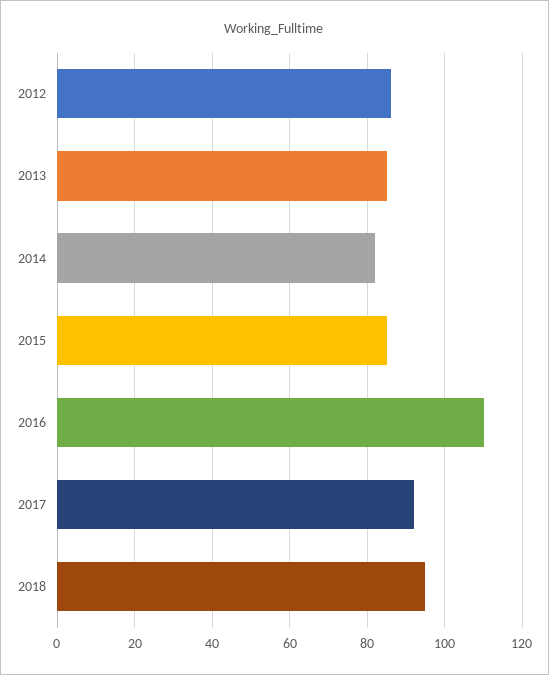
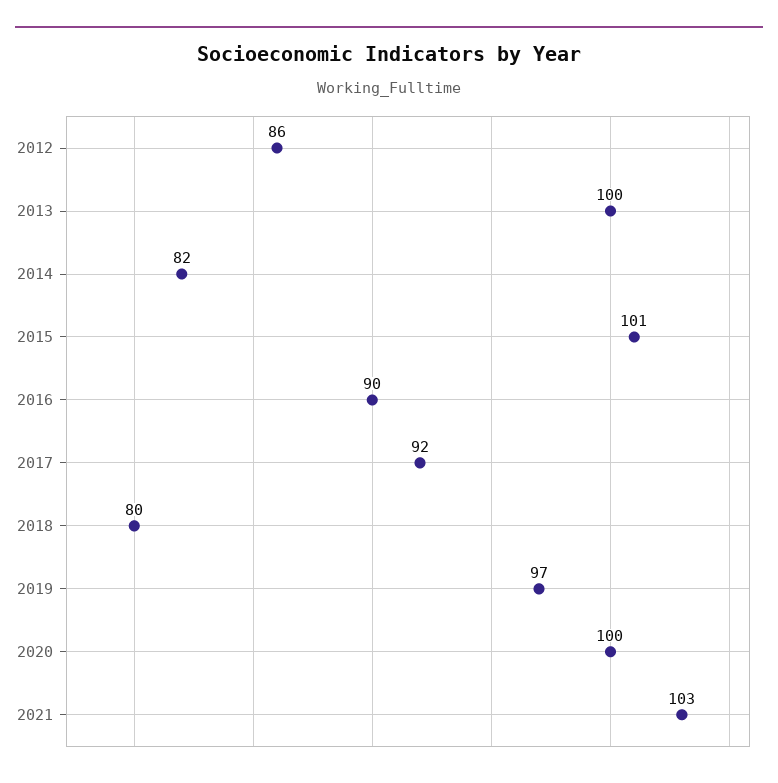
2013: 85 -> 100
2015: 85 -> 101
2016: 110 -> 90
2018: 95 -> 80
2019: none -> 97
2020: none -> 100
2021: none -> 103

